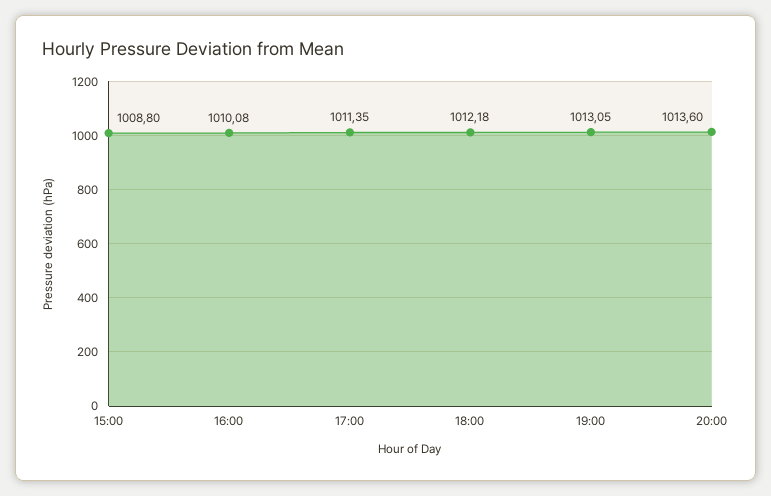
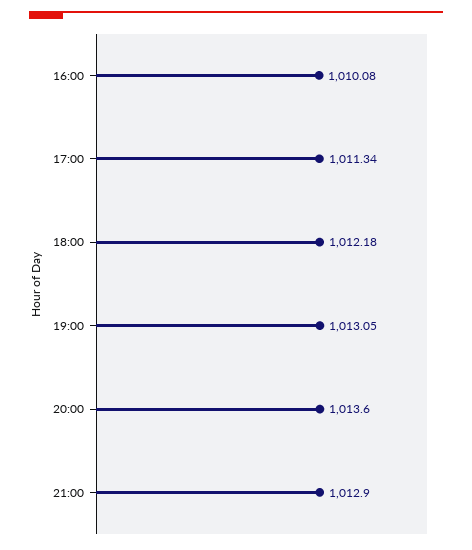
15:00: 1008.8 -> none
17:00: 1011.35 -> 1011.34
21:00: none -> 1012.9

